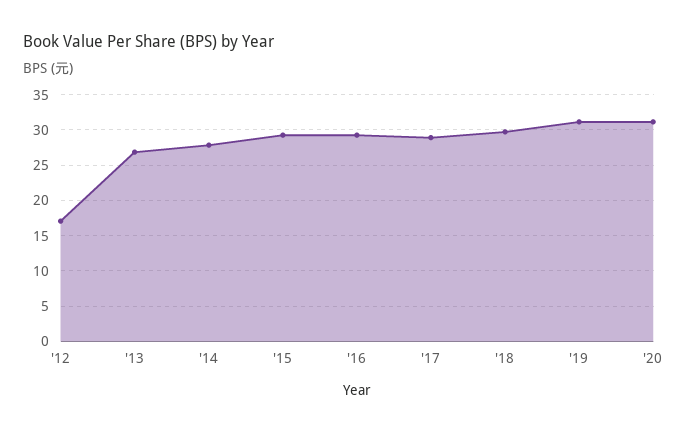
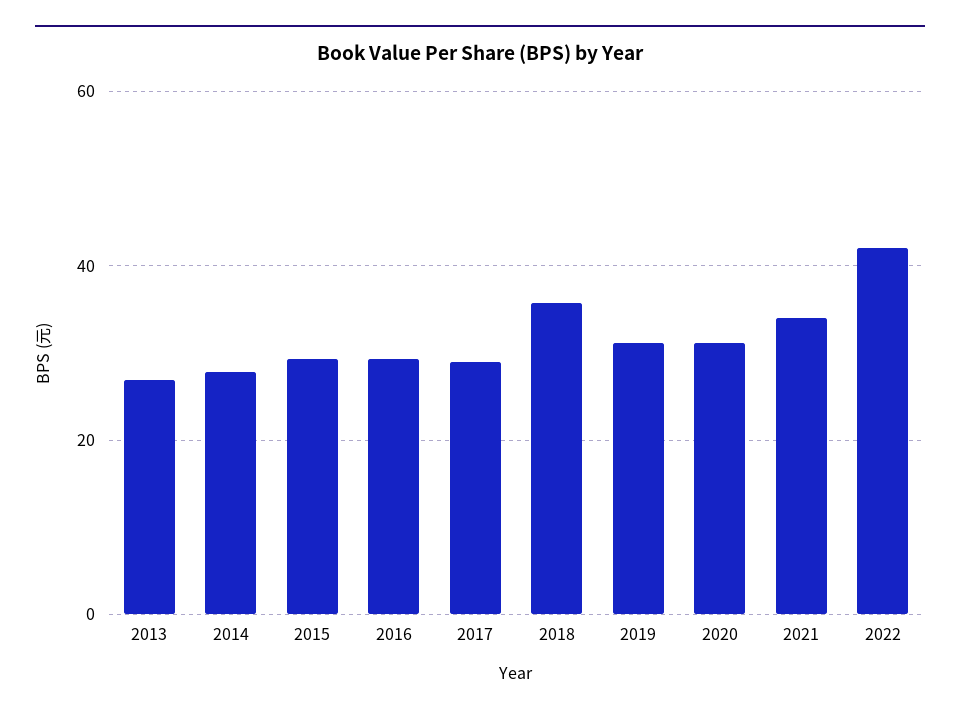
'12: 17 -> none
'18: 30 -> 36
2021: none -> 34
2022: none -> 42

